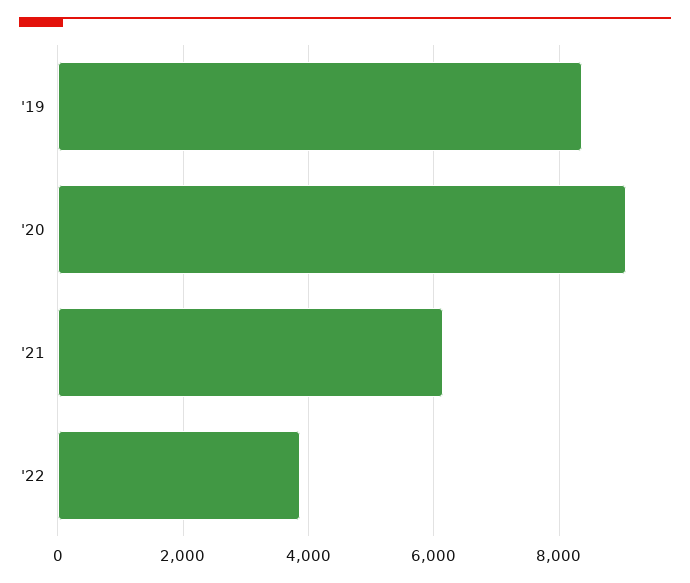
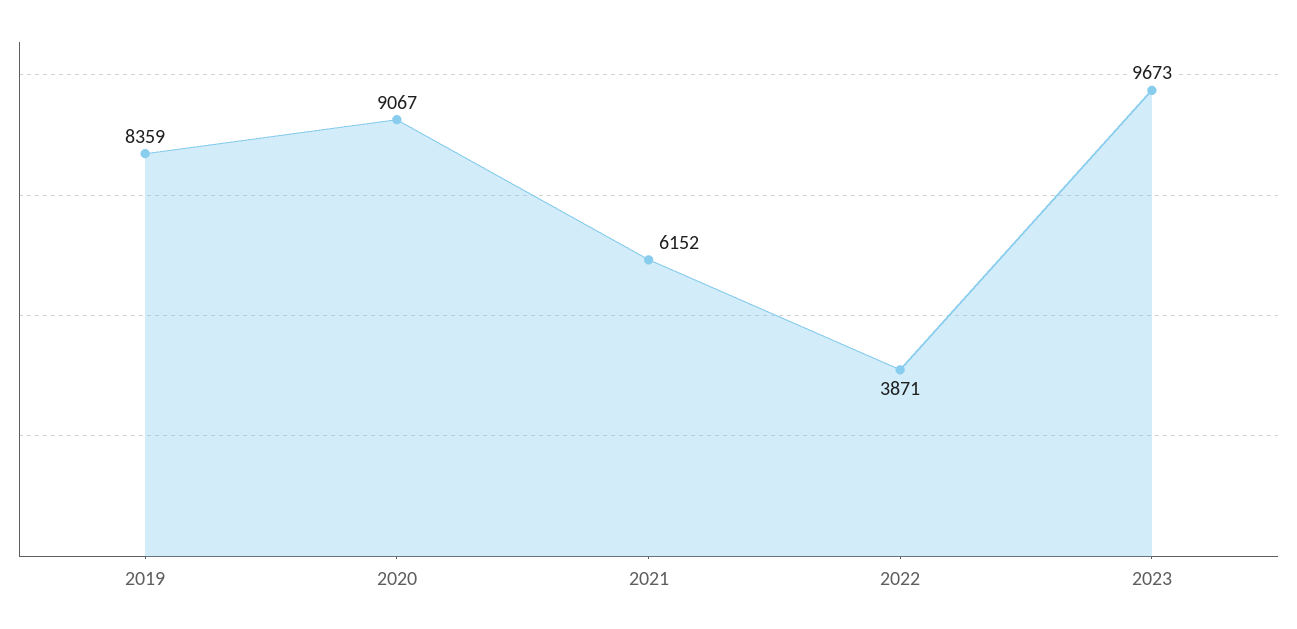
2023: none -> 9673

